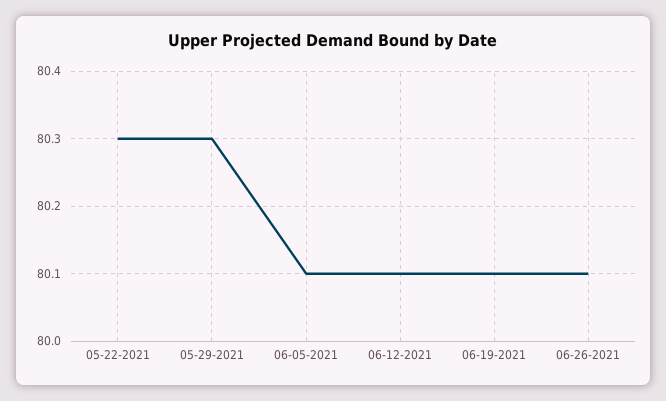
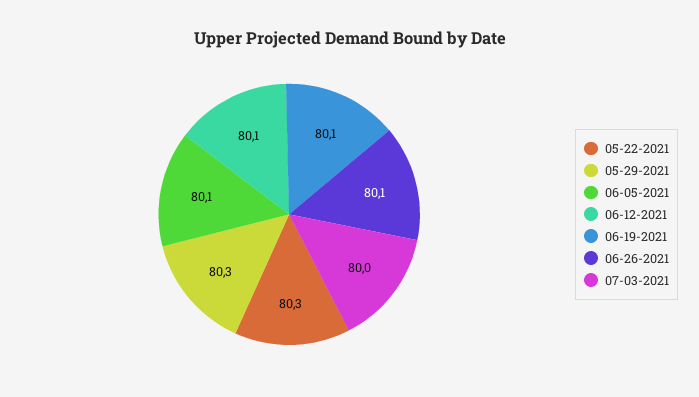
07-03-2021: none -> 80

